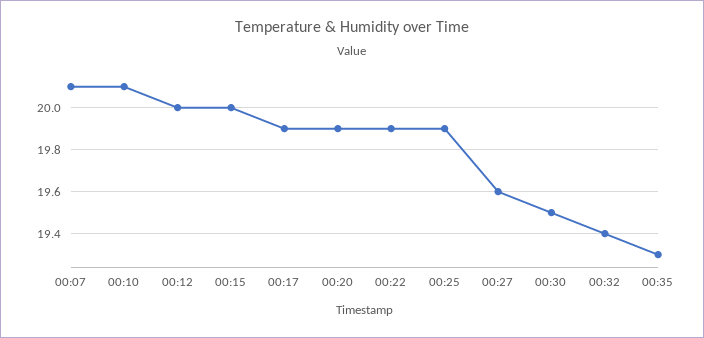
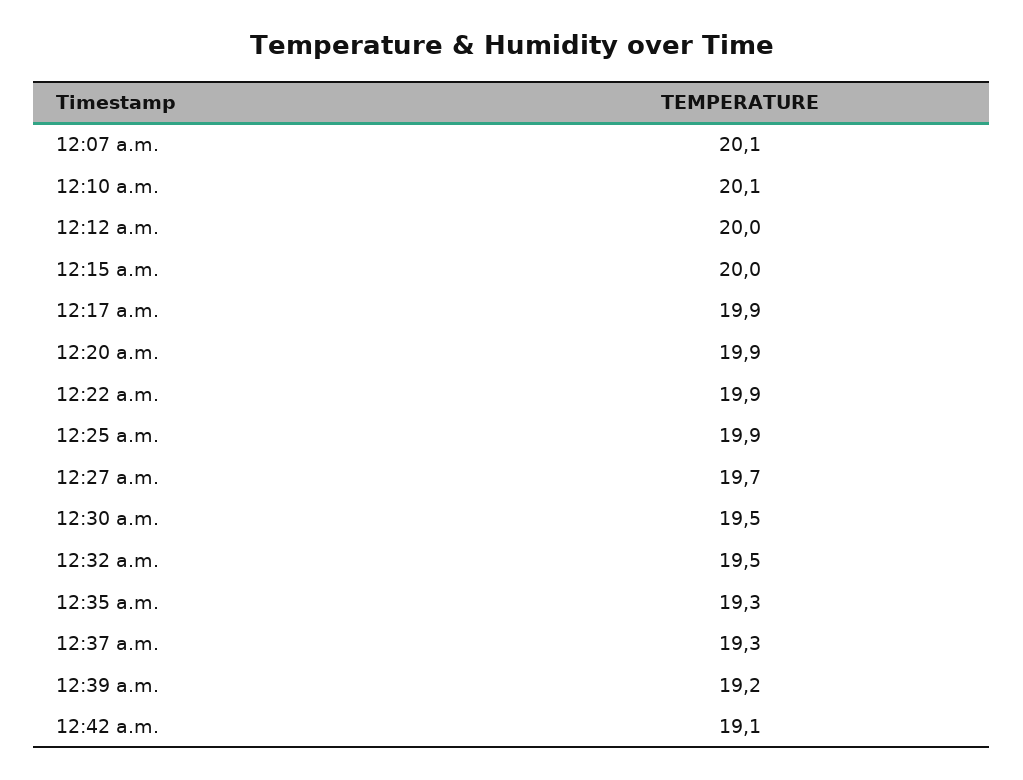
00:27: 19.6 -> 19.7
00:32: 19.4 -> 19.5
12:37 a.m.: none -> 19.3
12:39 a.m.: none -> 19.2
12:42 a.m.: none -> 19.1

